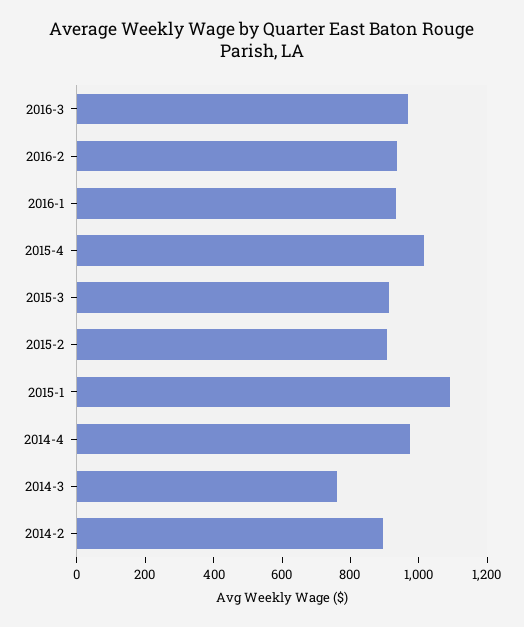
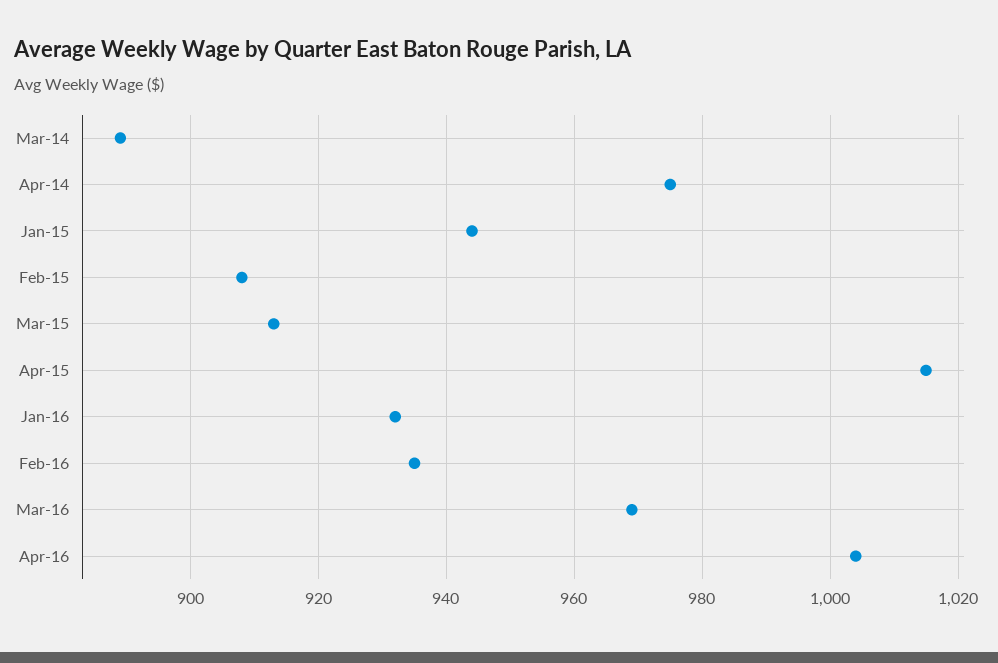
2015-1: 1100 -> 945
2014-3: 750 -> 890
2014-2: 900 -> none
Apr-16: none -> 1005

